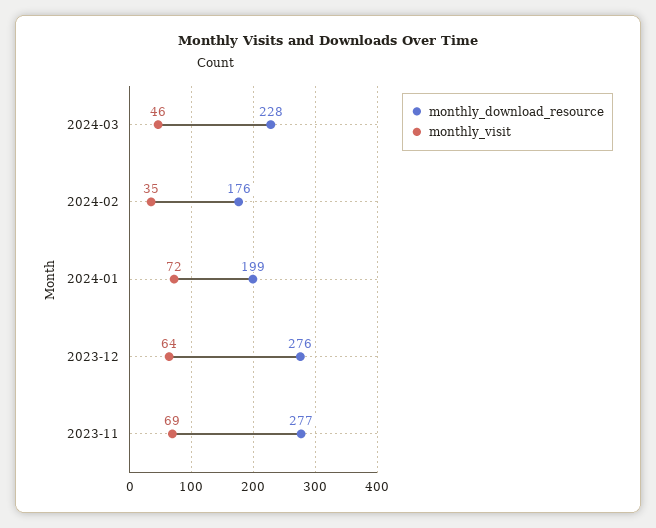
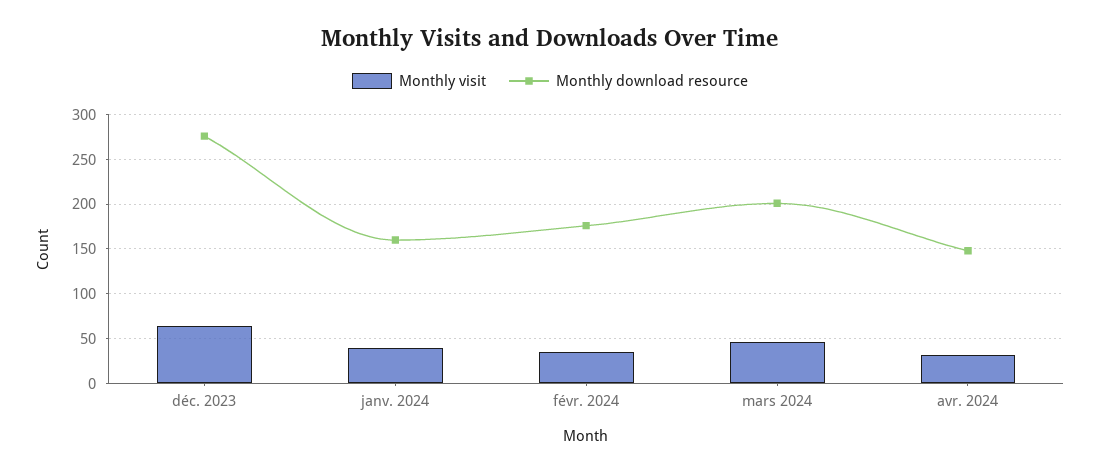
monthly_download_resource, 2024-03: 228 -> 200
monthly_download_resource, 2024-01: 199 -> 160
monthly_visit, 2024-01: 72 -> 40
monthly_download_resource, 2023-11: 277 -> none
monthly_visit, 2023-11: 69 -> none
monthly_visit, avr. 2024: none -> 30
monthly_download_resource, avr. 2024: none -> 150

